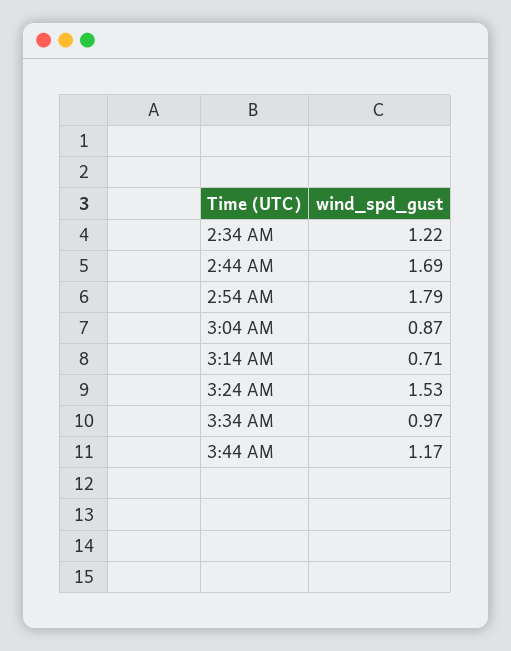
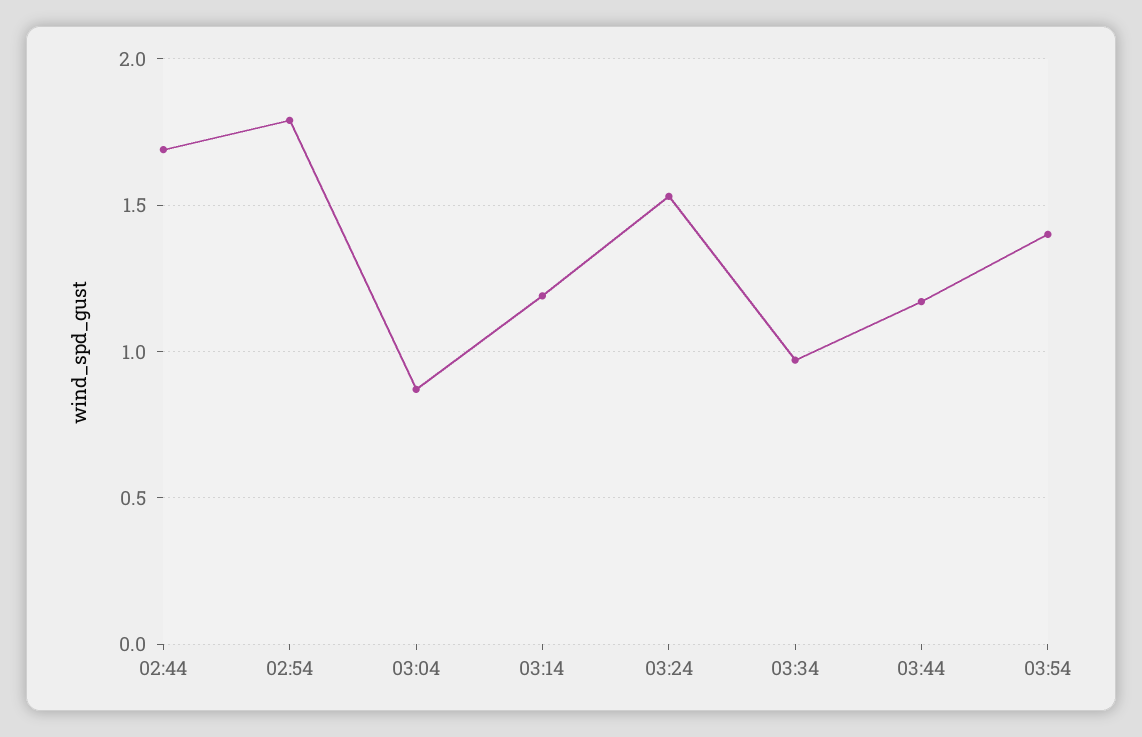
2:34 AM: 1.22 -> none
3:14 AM: 0.71 -> 1.2
03:54: none -> 1.4

